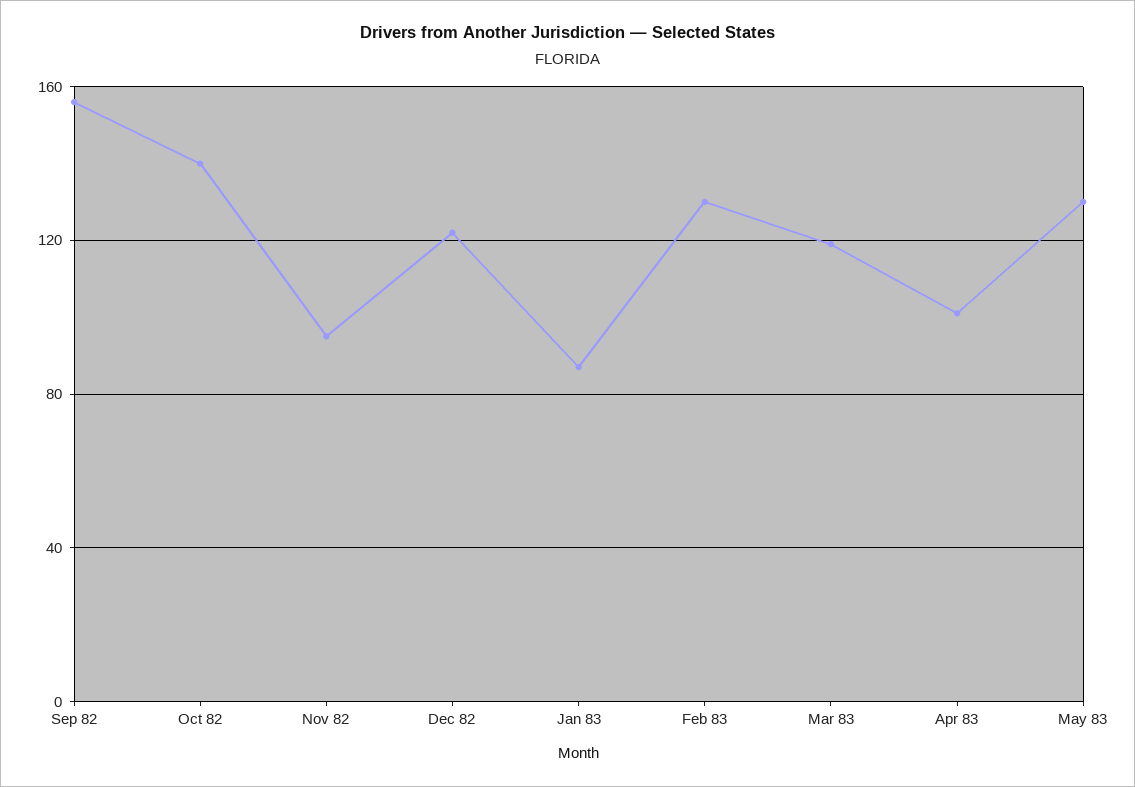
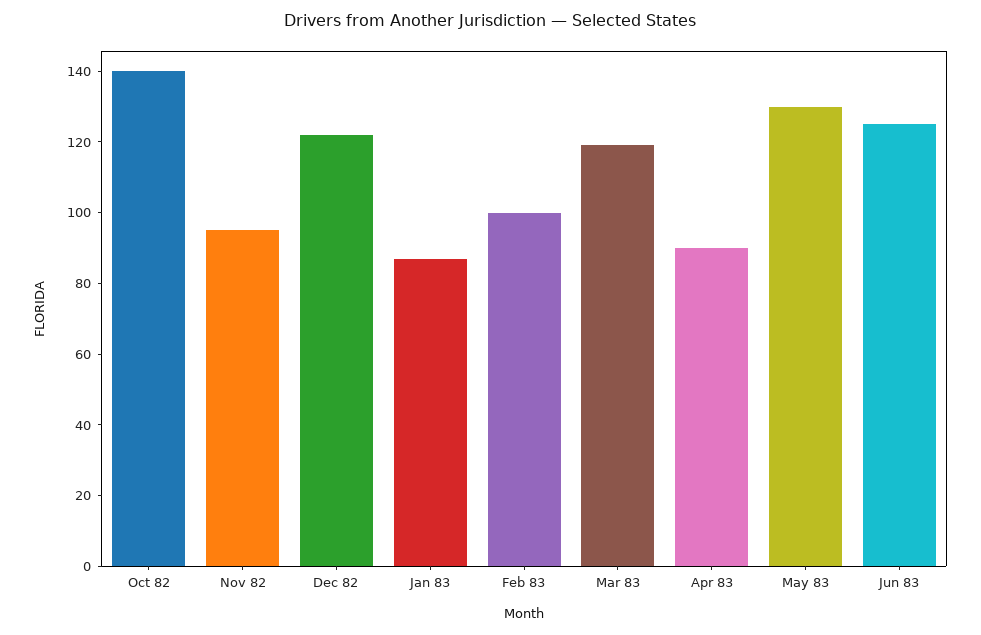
Sep 82: 155 -> none
Feb 83: 130 -> 100
Apr 83: 100 -> 90
Jun 83: none -> 125

